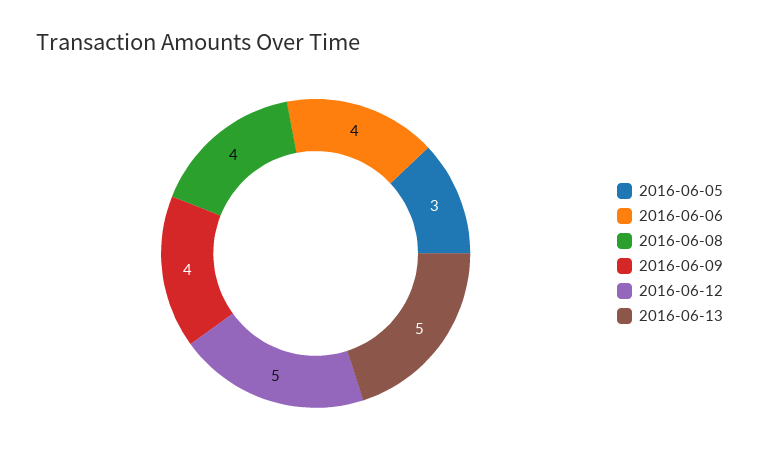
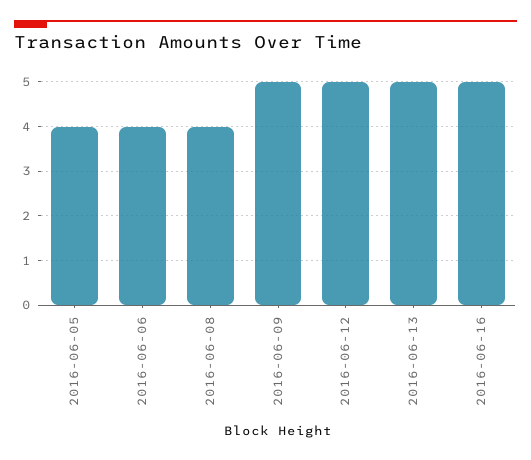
2016-06-05: 3 -> 4
2016-06-09: 4 -> 5
2016-06-16: none -> 5

